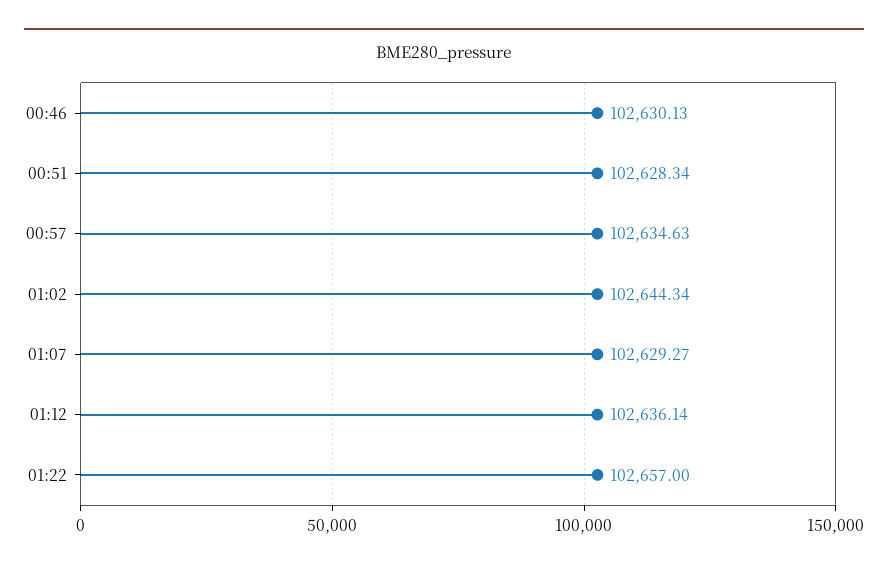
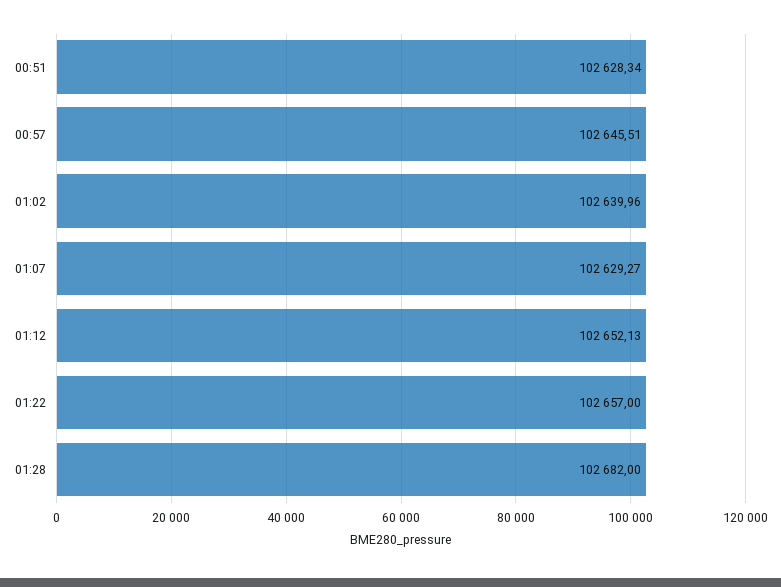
00:46: 102630.13 -> none
00:57: 102634.63 -> 102645.51
01:02: 102644.34 -> 102639.96
01:12: 102636.14 -> 102652.13
01:28: none -> 102682

